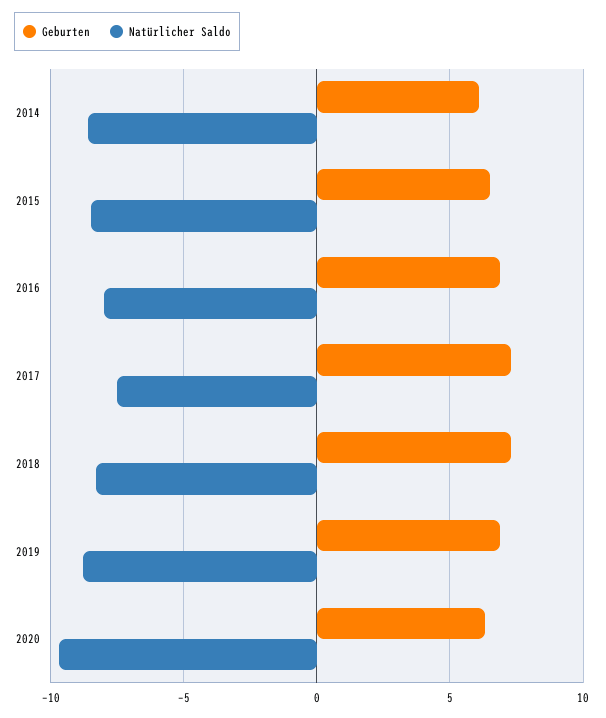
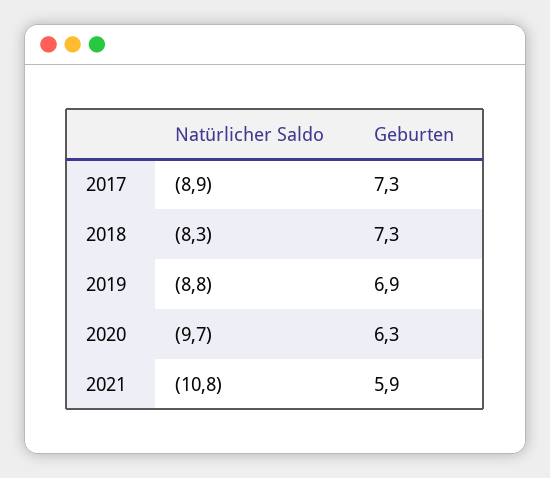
Geburten, 2014: 6 -> none
Natürlicher Saldo, 2014: -8.5 -> none
Geburten, 2015: 6.5 -> none
Natürlicher Saldo, 2015: -8.5 -> none
Geburten, 2016: 7 -> none
Natürlicher Saldo, 2016: -8 -> none
Natürlicher Saldo, 2017: -7.5 -> -8.9
Natürlicher Saldo, 2021: none -> -10.8
Geburten, 2021: none -> 5.9

